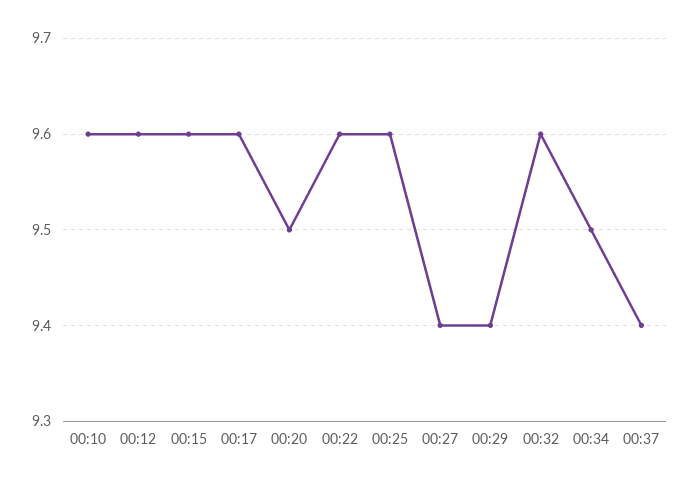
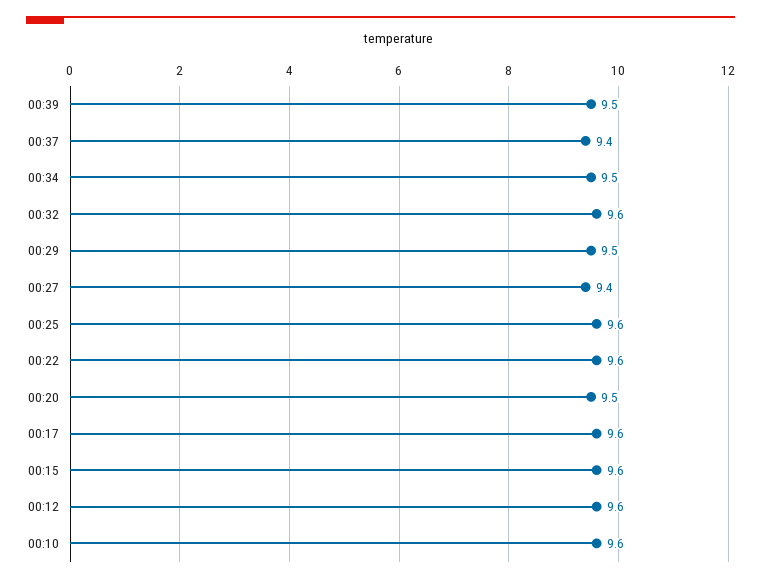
00:29: 9.4 -> 9.5
00:39: none -> 9.5

